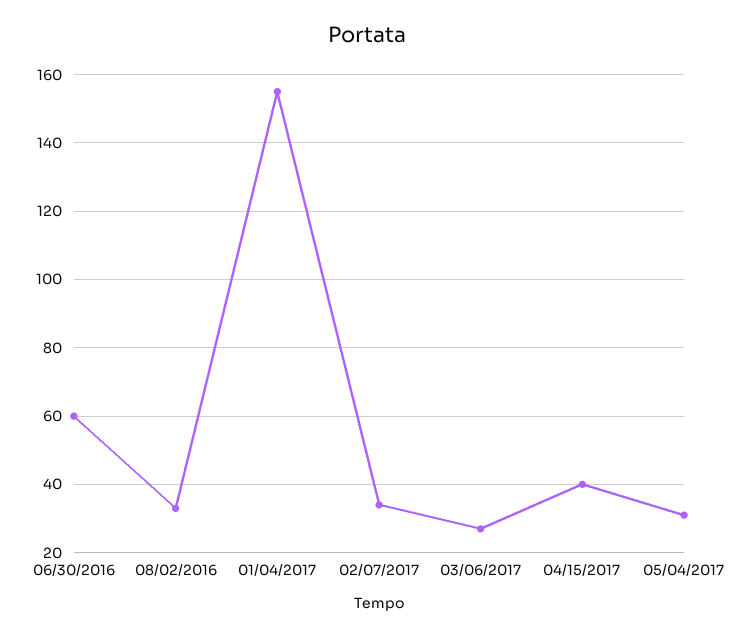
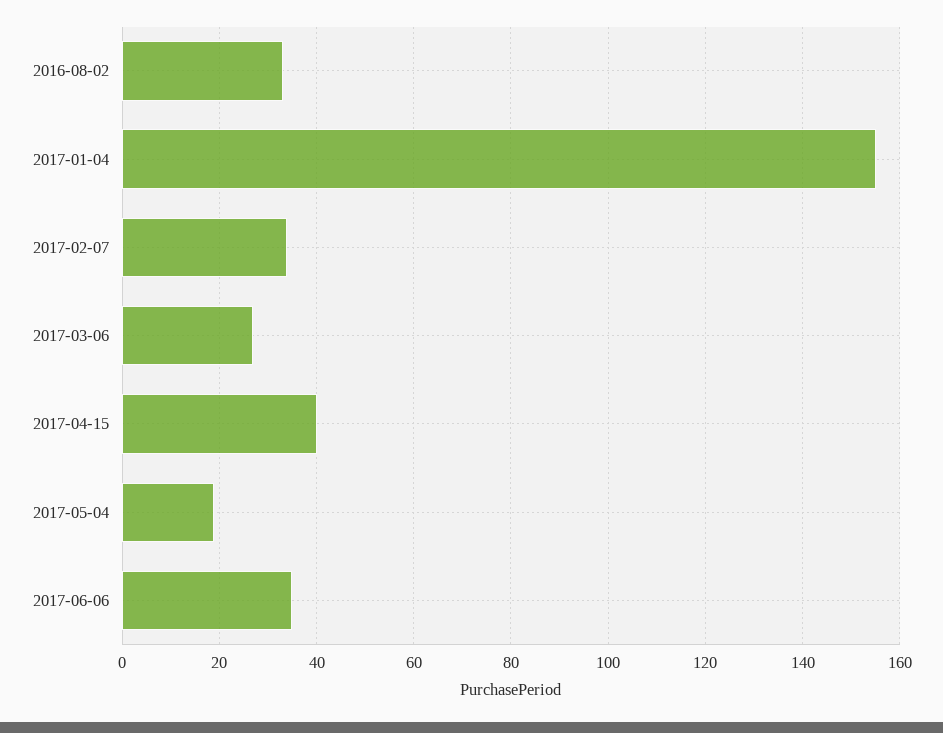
06/30/2016: 60 -> none
05/04/2017: 30 -> 20
2017-06-06: none -> 35

